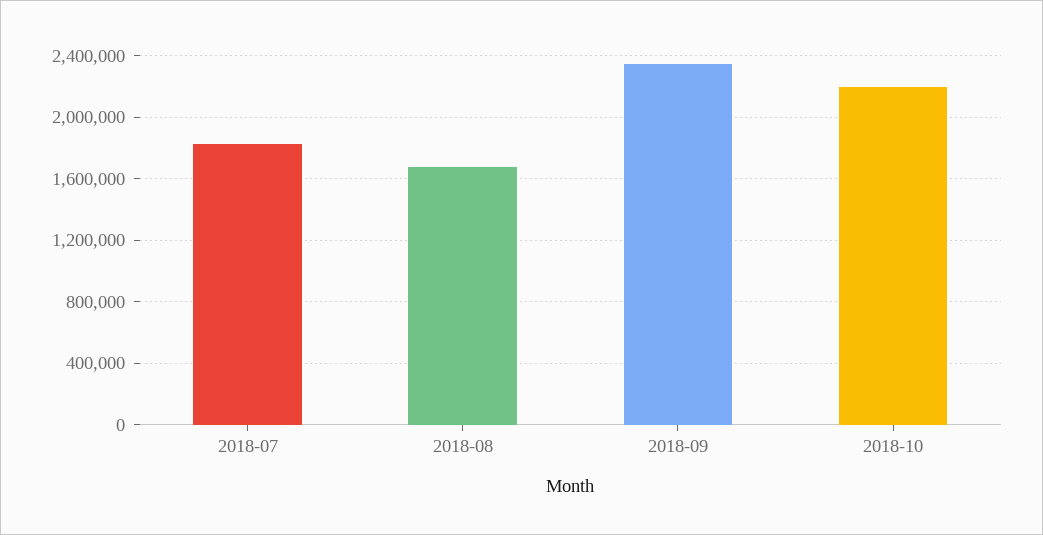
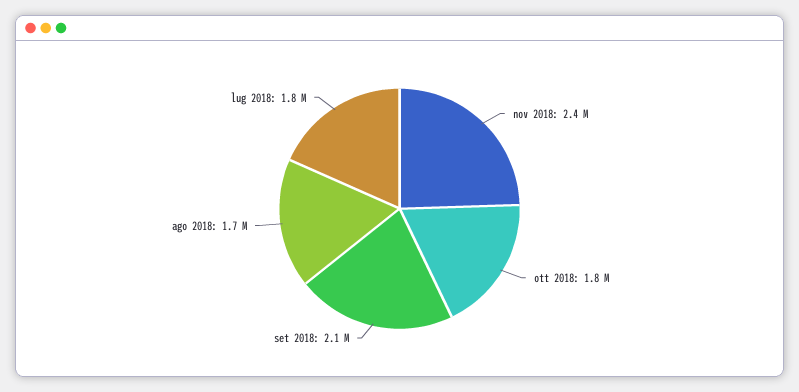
2018-09: 2350000 -> 2100000
2018-10: 2200000 -> 1800000
nov 2018: none -> 2400000

